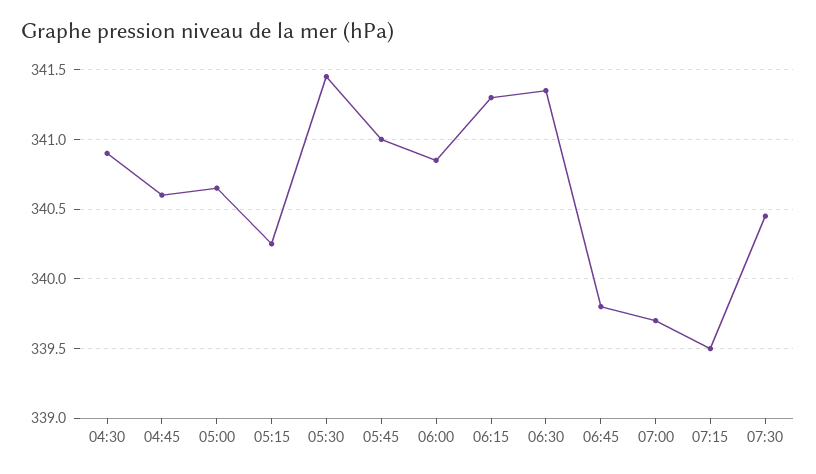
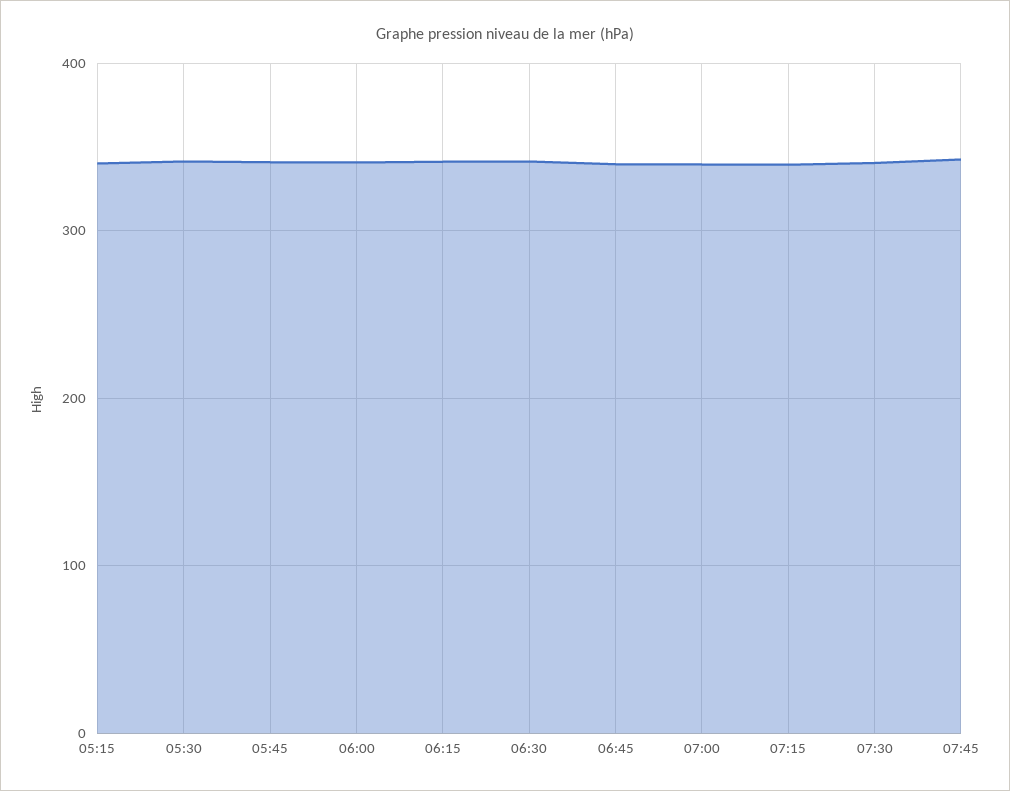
04:30: 340.9 -> none
04:45: 340.6 -> none
05:00: 340.65 -> none
07:45: none -> 340

